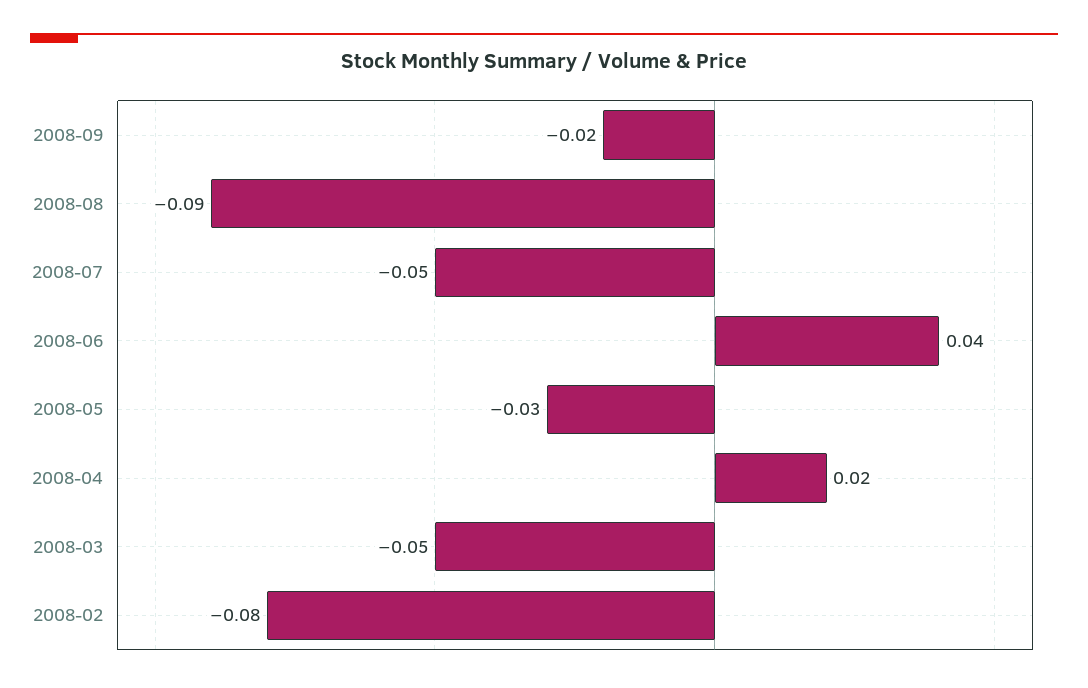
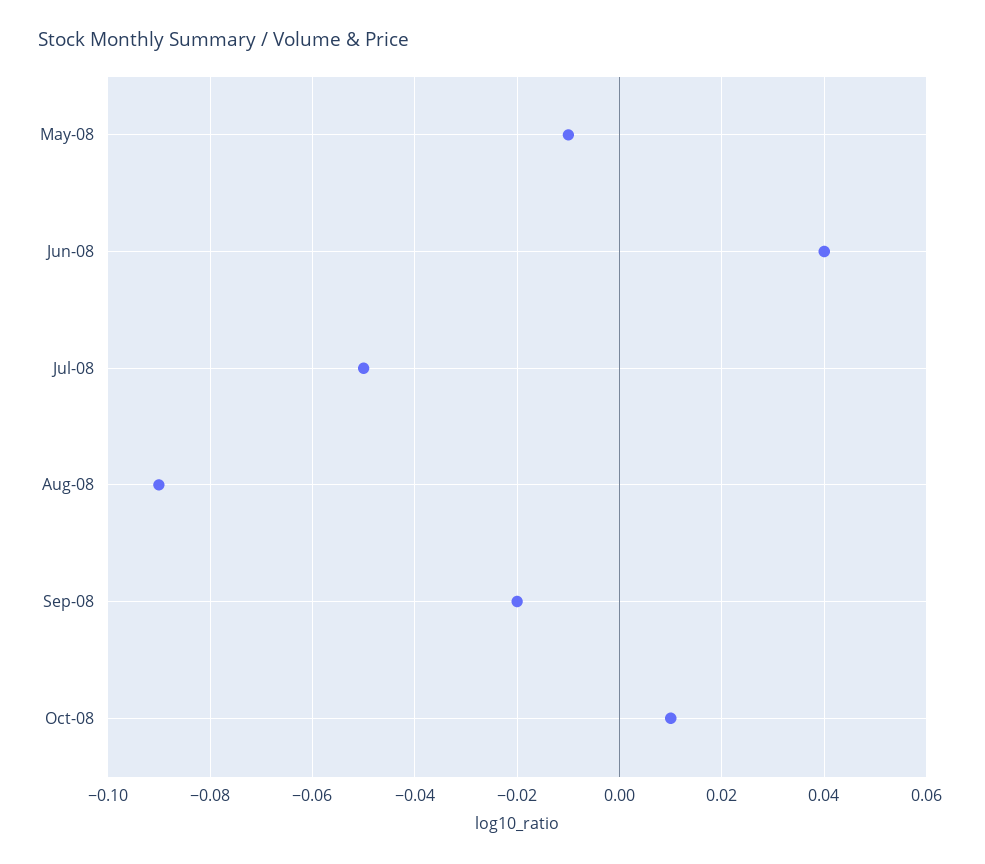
2008-05: -0.03 -> -0.01
2008-04: 0.02 -> none
2008-03: -0.05 -> none
2008-02: -0.08 -> none
Oct-08: none -> 0.01

